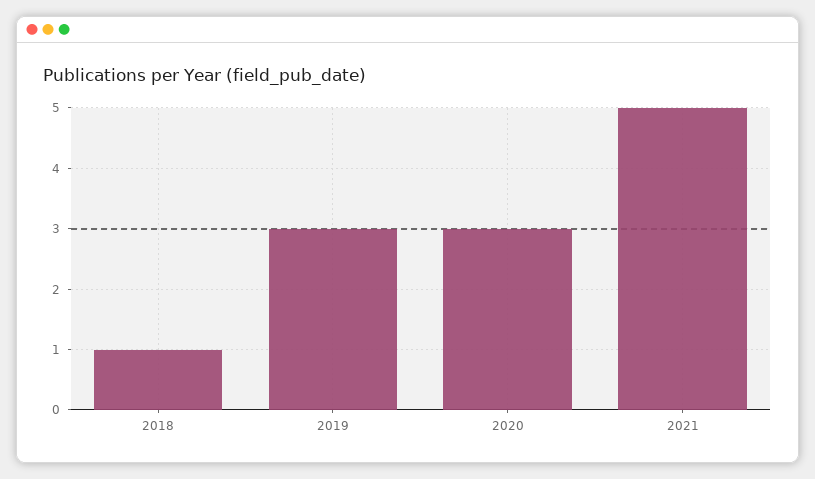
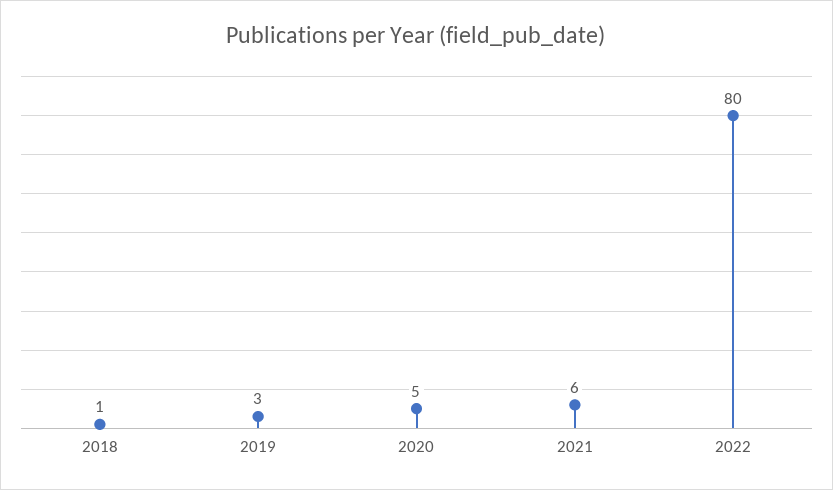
2020: 3 -> 5
2021: 5 -> 6
2022: none -> 80

